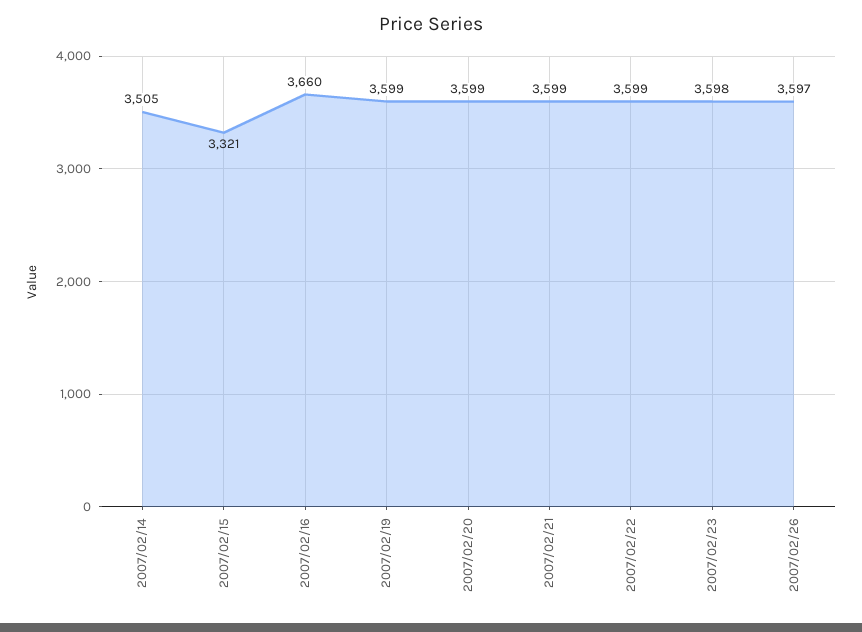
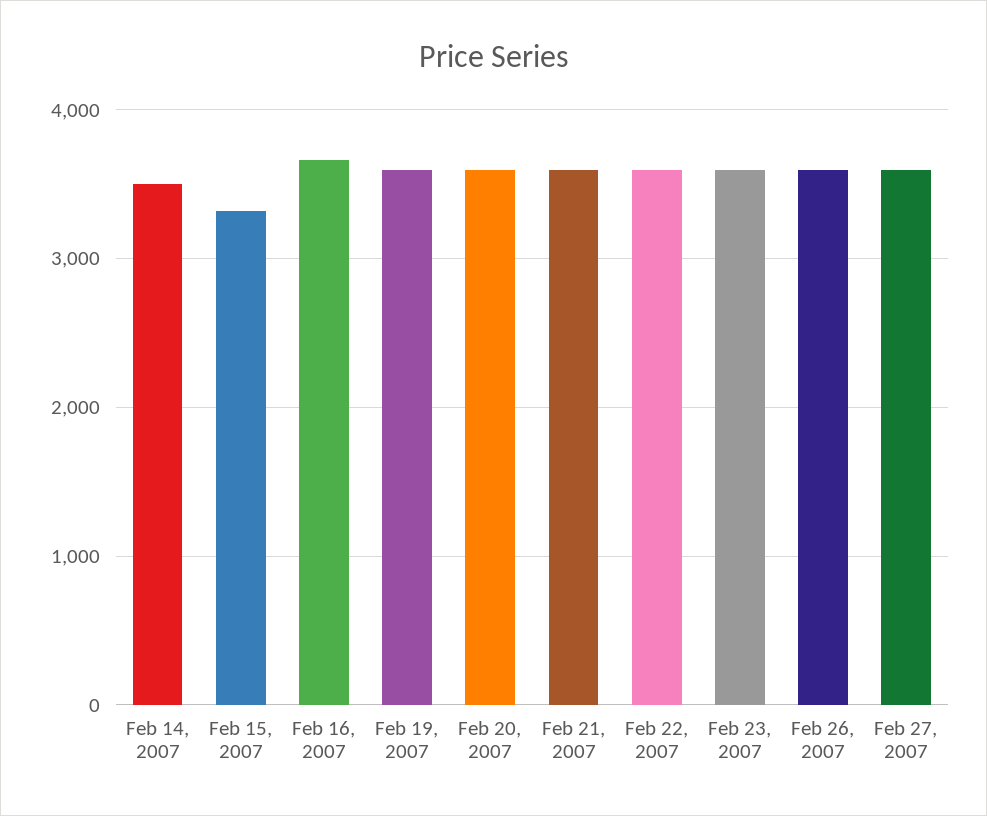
Feb 27, 2007: none -> 3600

